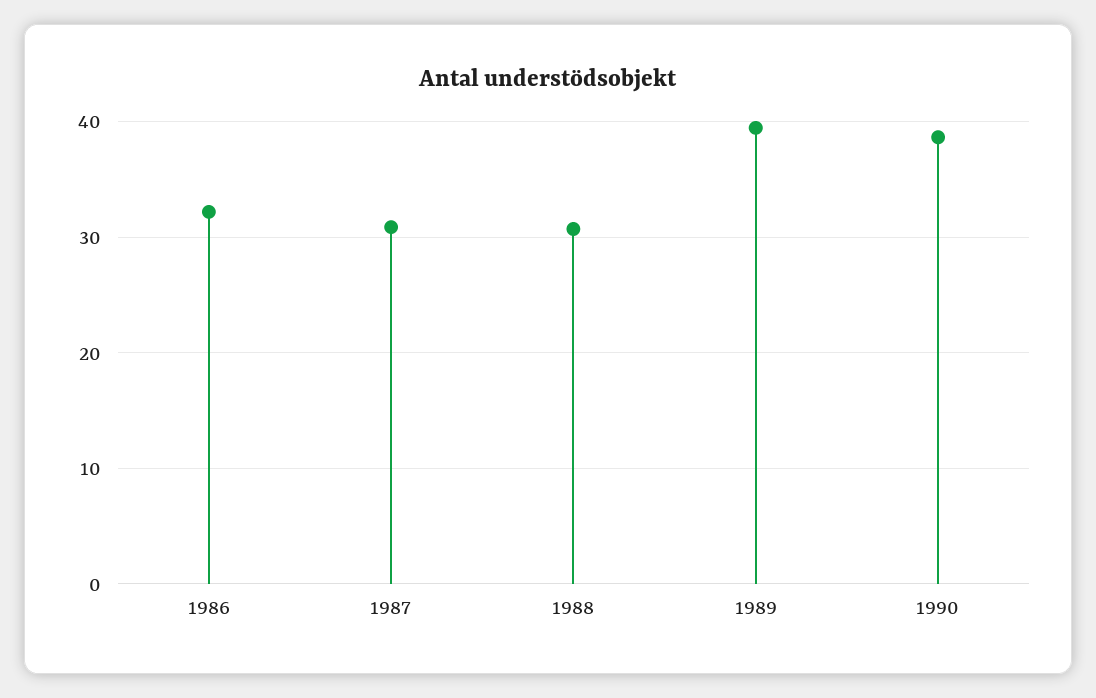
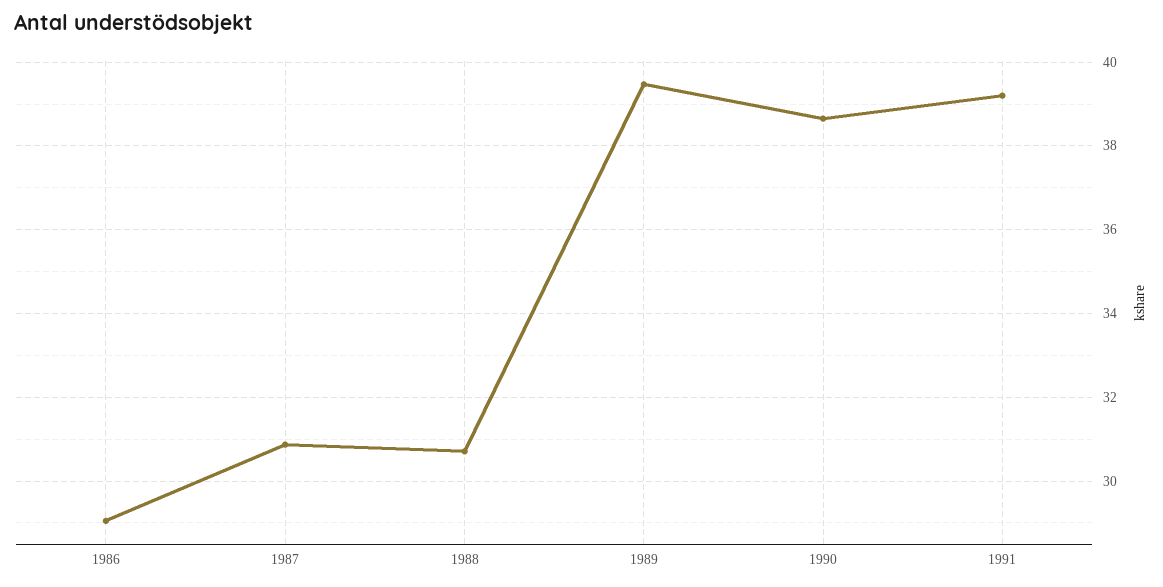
1986: 32 -> 29
1991: none -> 39.2

